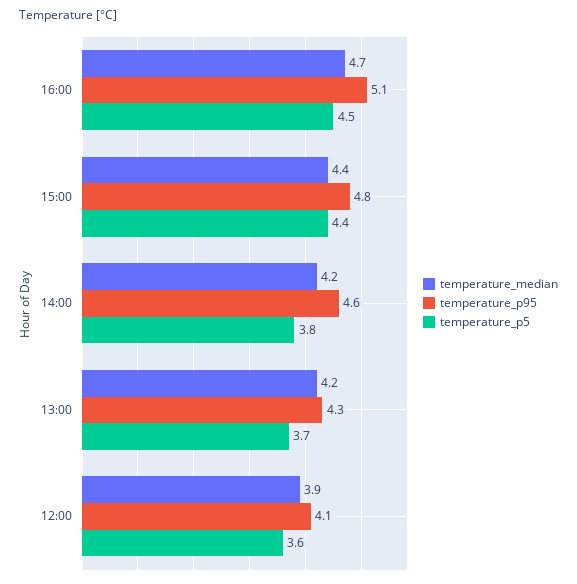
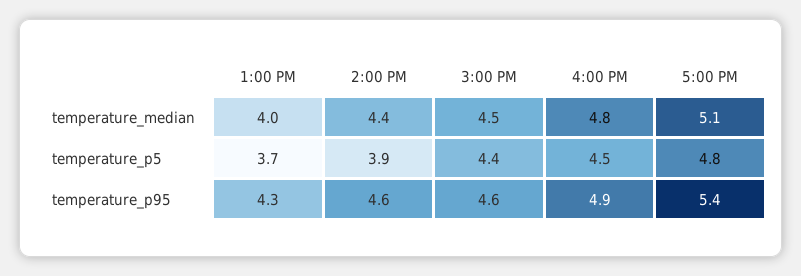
temperature_median, 16:00: 4.7 -> 4.8
temperature_p95, 16:00: 5.1 -> 4.9
temperature_median, 15:00: 4.4 -> 4.5
temperature_p95, 15:00: 4.8 -> 4.6
temperature_median, 14:00: 4.2 -> 4.4
temperature_p5, 14:00: 3.8 -> 3.9
temperature_median, 13:00: 4.2 -> 4
temperature_median, 12:00: 3.9 -> none
temperature_p95, 12:00: 4.1 -> none
temperature_p5, 12:00: 3.6 -> none
temperature_median, 5:00 PM: none -> 5.1
temperature_p5, 5:00 PM: none -> 4.8
temperature_p95, 5:00 PM: none -> 5.4

